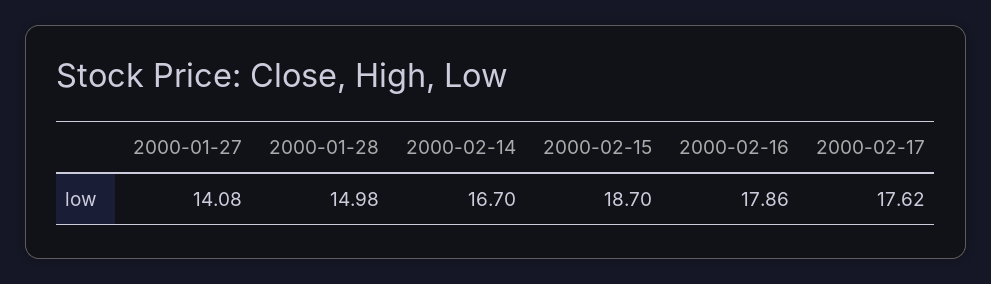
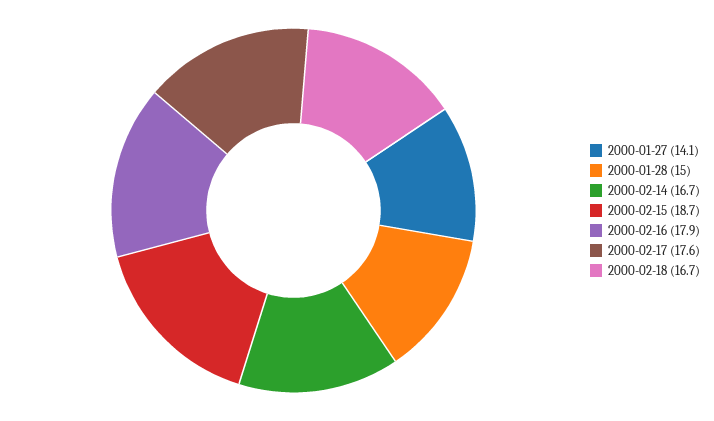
2000-02-18: none -> 16.7

